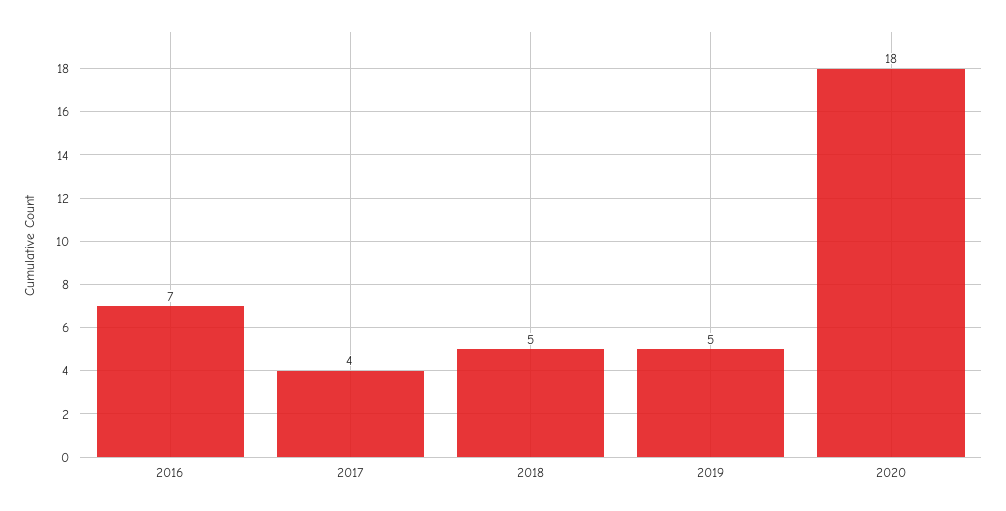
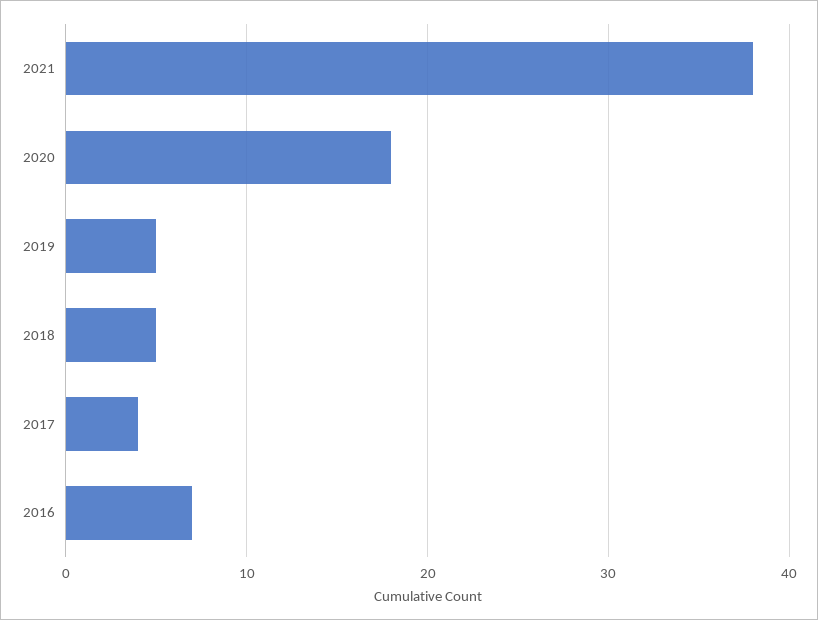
2021: none -> 38

